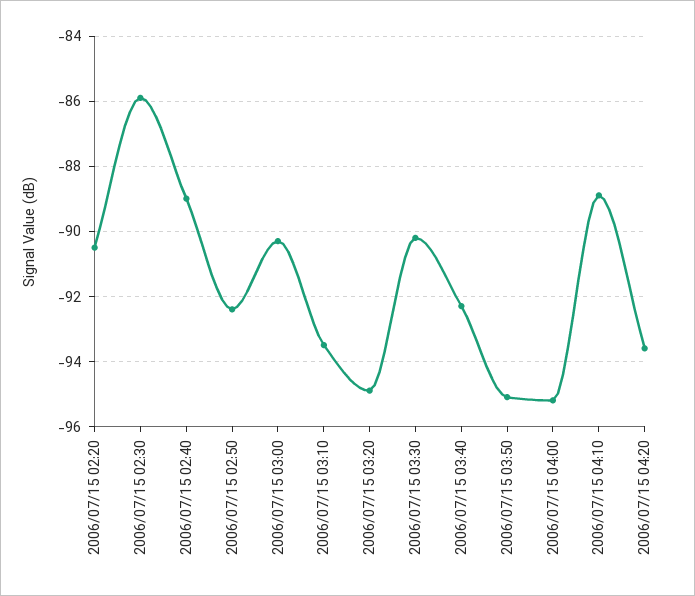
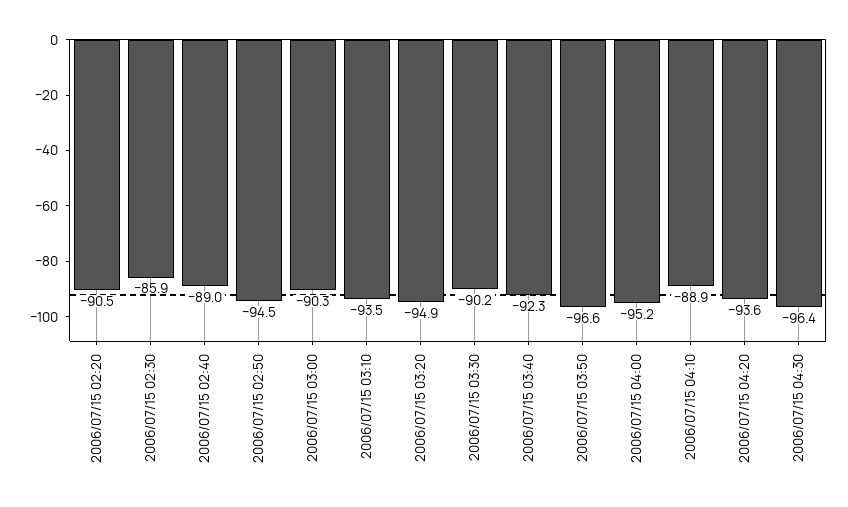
2006/07/15 02:50: -92.5 -> -94.5
2006/07/15 03:50: -95 -> -96.6
2006/07/15 04:30: none -> -96.4

